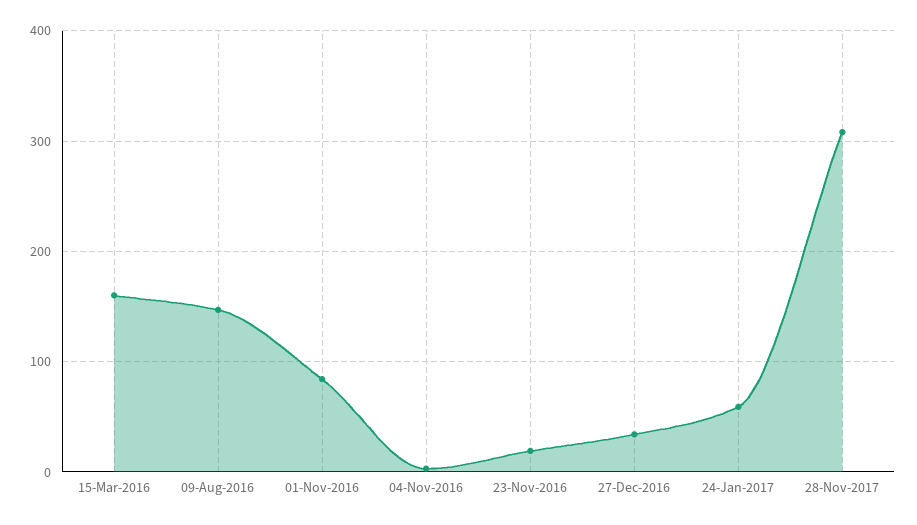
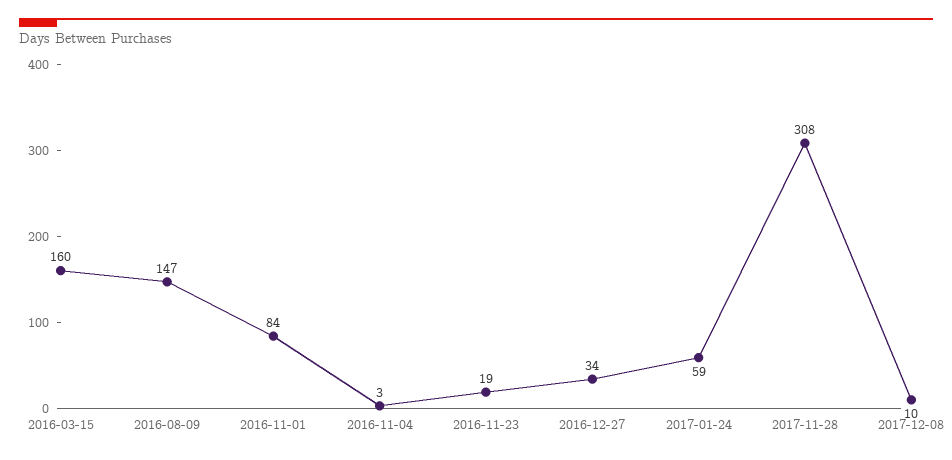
2017-12-08: none -> 10

